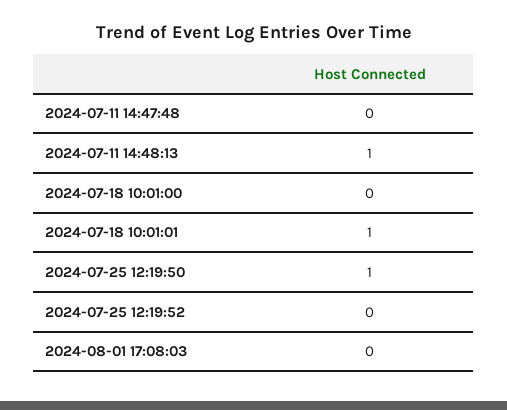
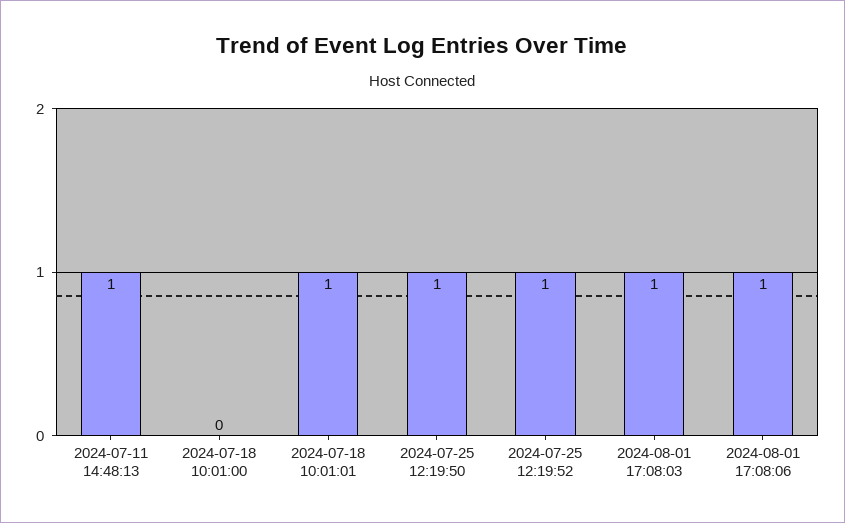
2024-07-11 14:47:48: 0 -> none
2024-07-25 12:19:52: 0 -> 1
2024-08-01 17:08:03: 0 -> 1
2024-08-01 17:08:06: none -> 1

